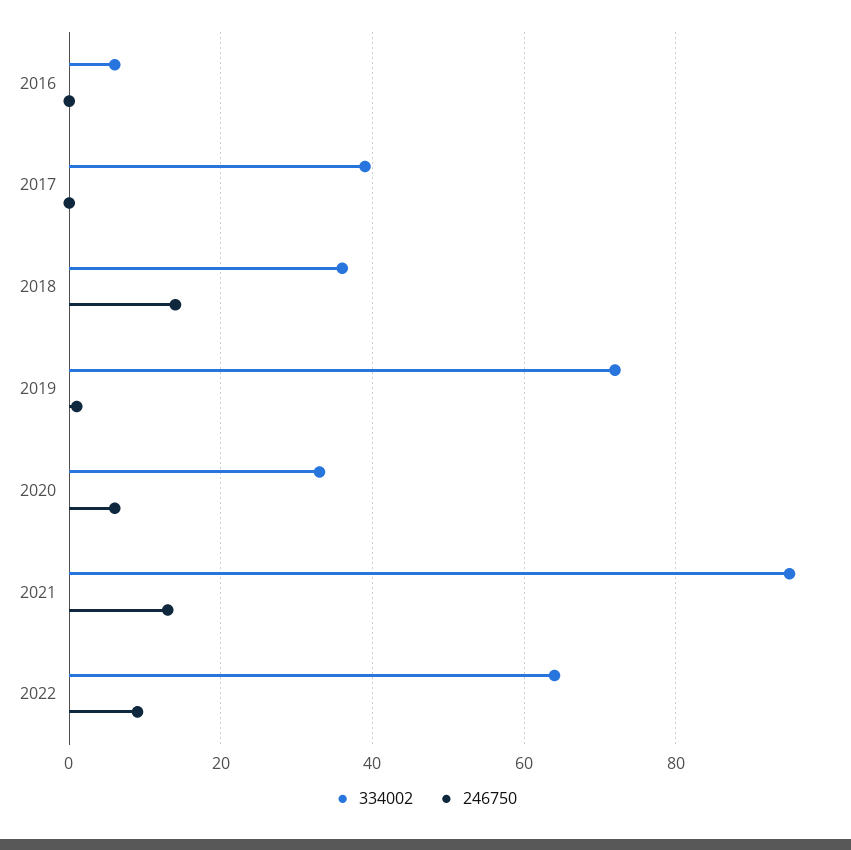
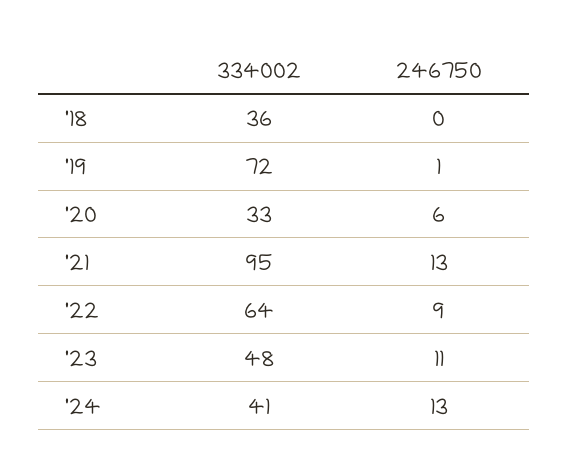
334002, 2016: 5 -> none
246750, 2016: 0 -> none
334002, 2017: 40 -> none
246750, 2017: 0 -> none
246750, 2018: 15 -> 0
334002, '23: none -> 48
246750, '23: none -> 11
334002, '24: none -> 41
246750, '24: none -> 13

